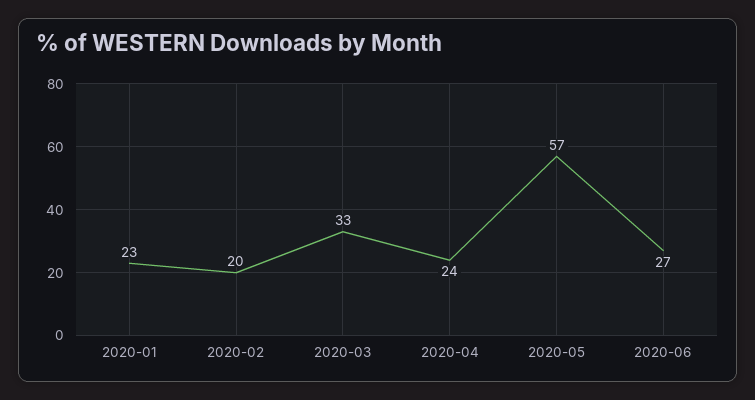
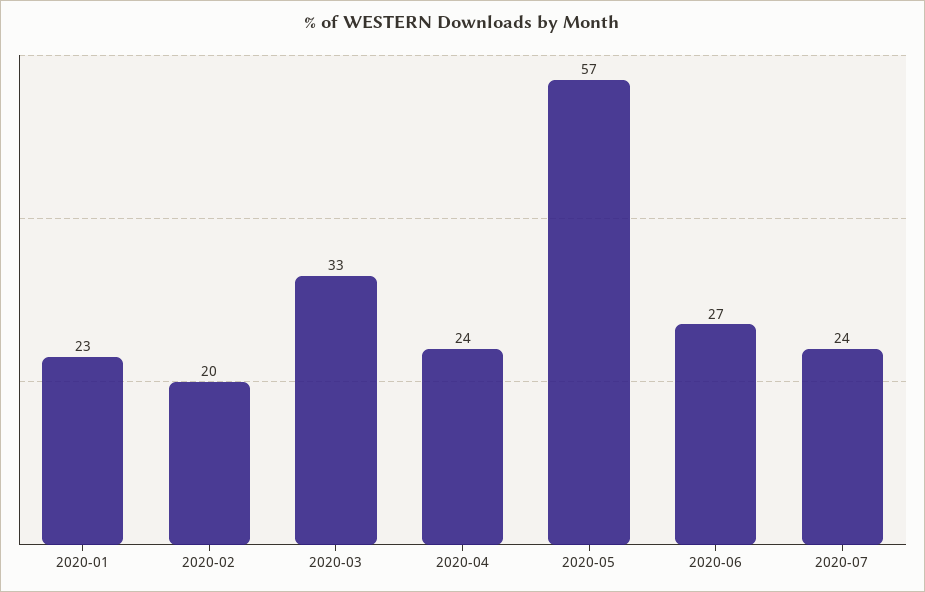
2020-07: none -> 24

